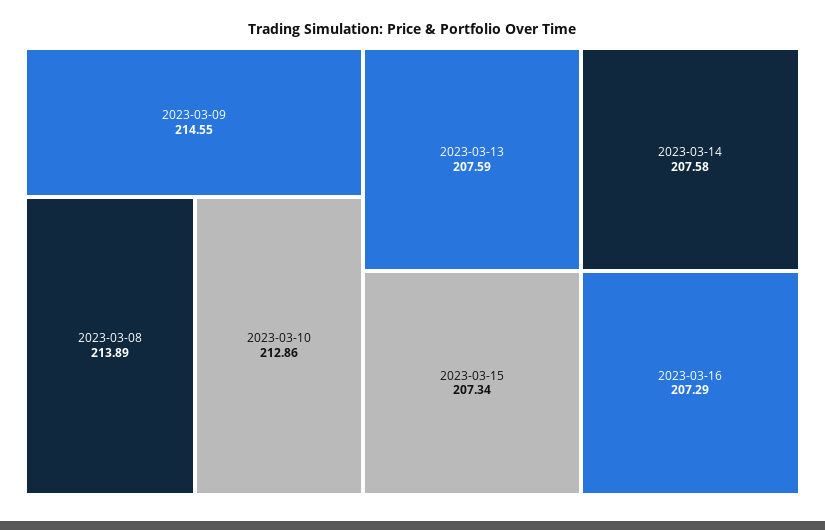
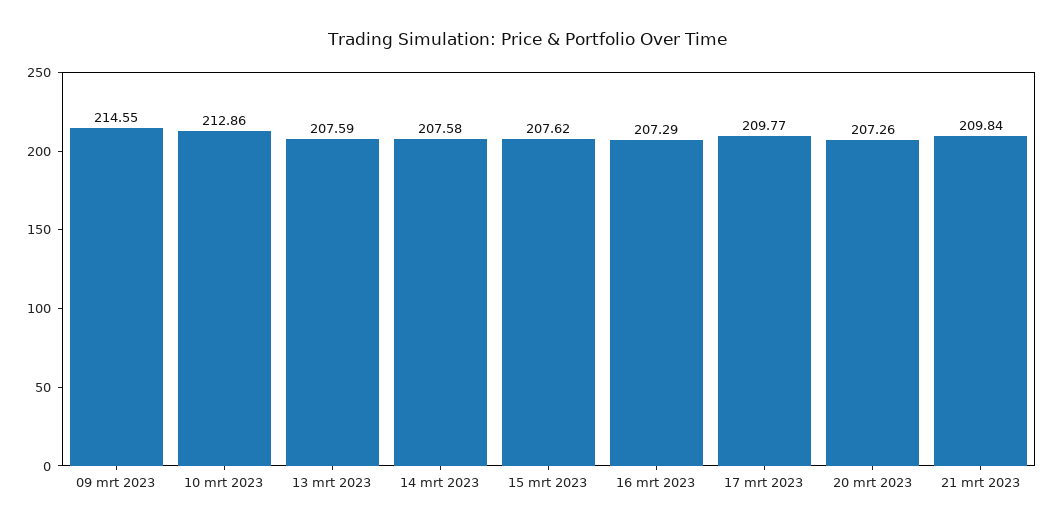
2023-03-08: 213.89 -> none
2023-03-15: 207.34 -> 207.62
17 mrt 2023: none -> 209.77
20 mrt 2023: none -> 207.26
21 mrt 2023: none -> 209.84

